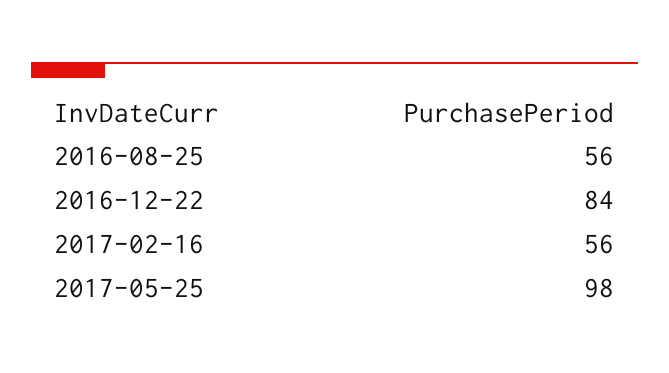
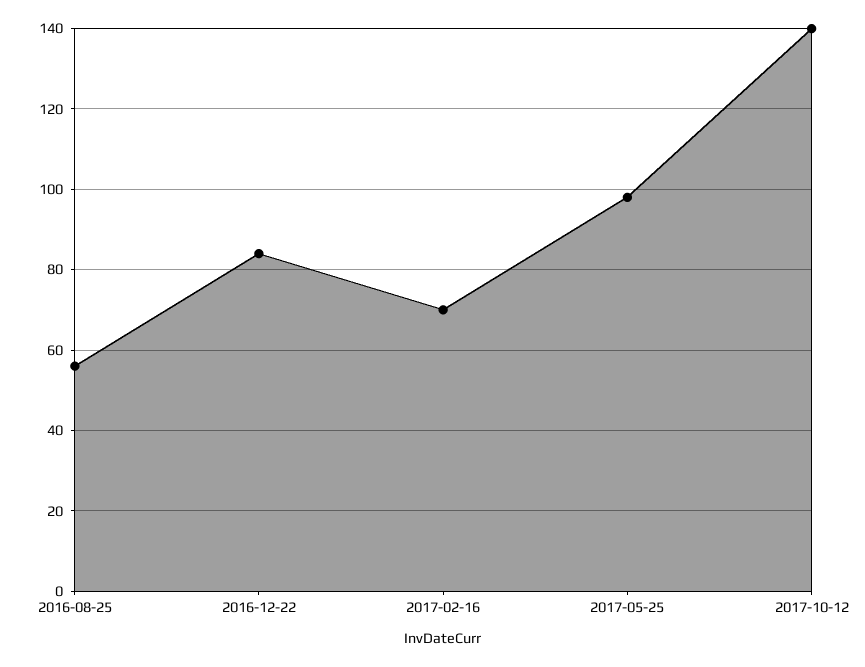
2017-02-16: 56 -> 70
2017-10-12: none -> 140

